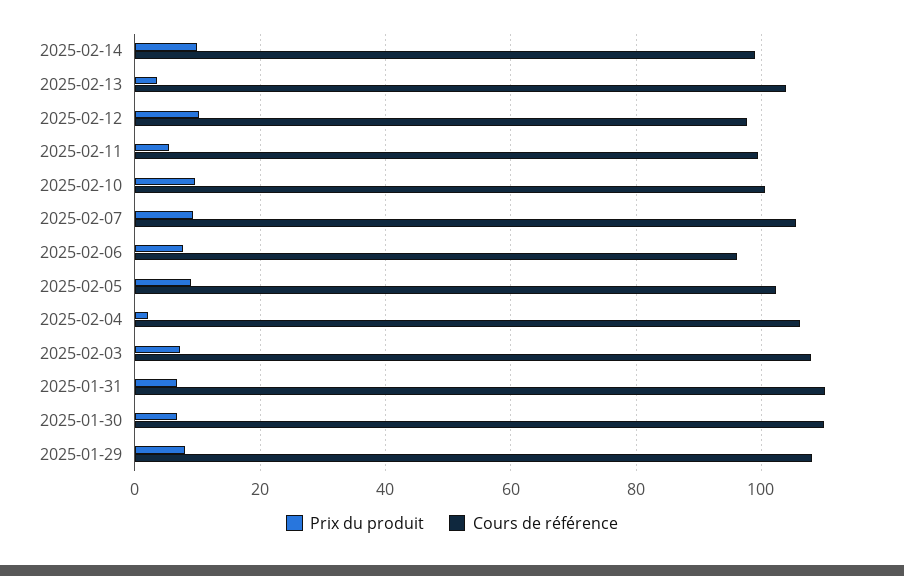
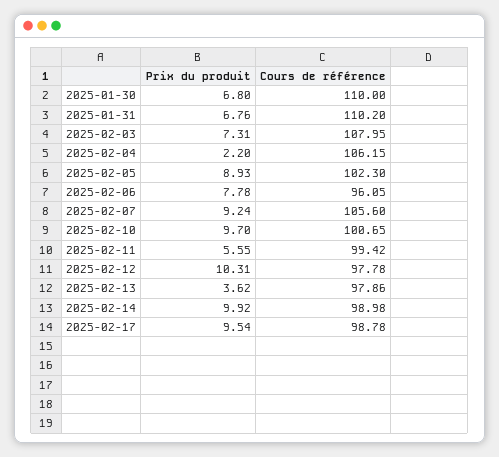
Cours de référence, 2025-02-13: 104 -> 97.86
Prix du produit, 2025-01-29: 8 -> none
Cours de référence, 2025-01-29: 108 -> none
Prix du produit, 2025-02-17: none -> 9.54
Cours de référence, 2025-02-17: none -> 98.78

